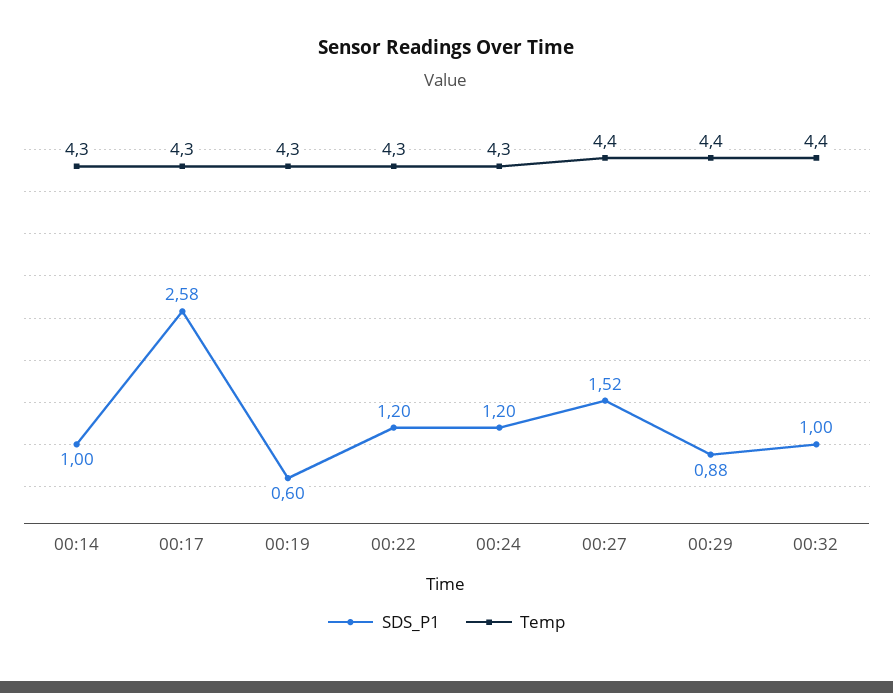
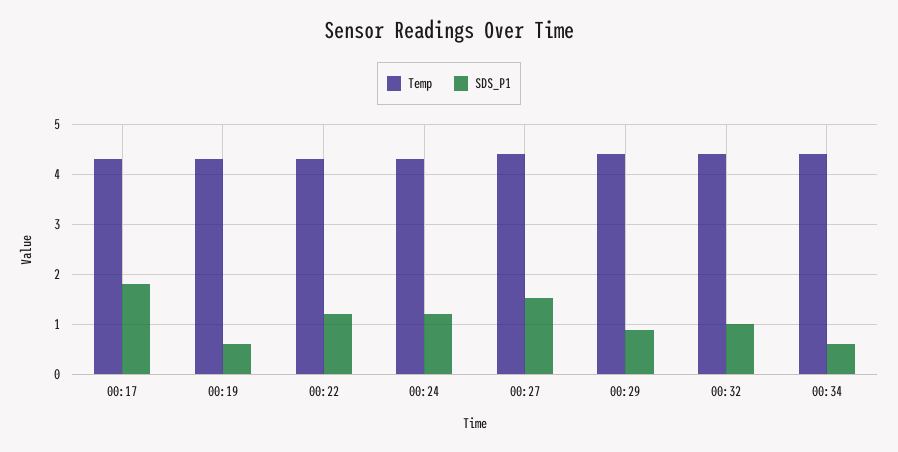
SDS_P1, 00:14: 1 -> none
Temp, 00:14: 4.3 -> none
SDS_P1, 00:17: 2.58 -> 1.8
Temp, 00:34: none -> 4.4
SDS_P1, 00:34: none -> 0.6

